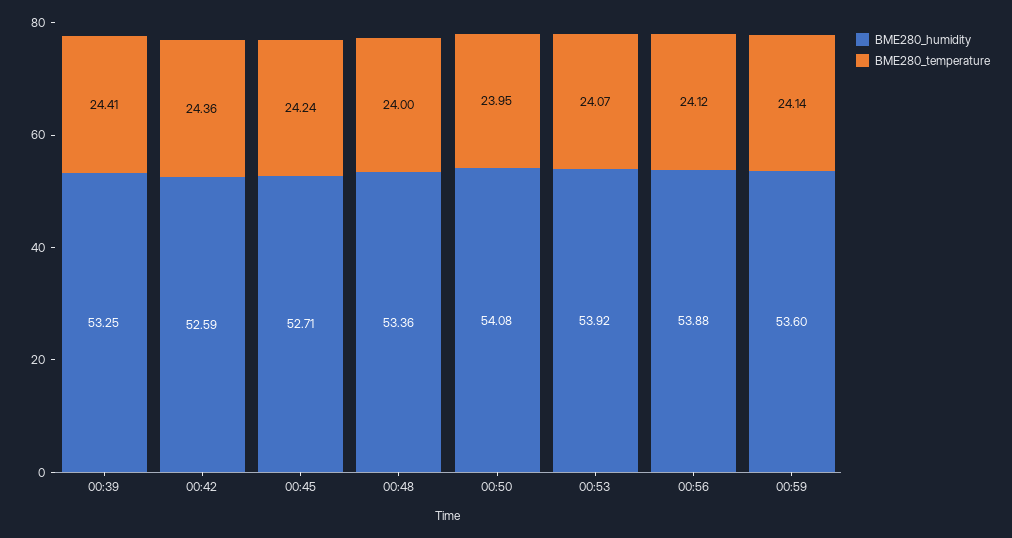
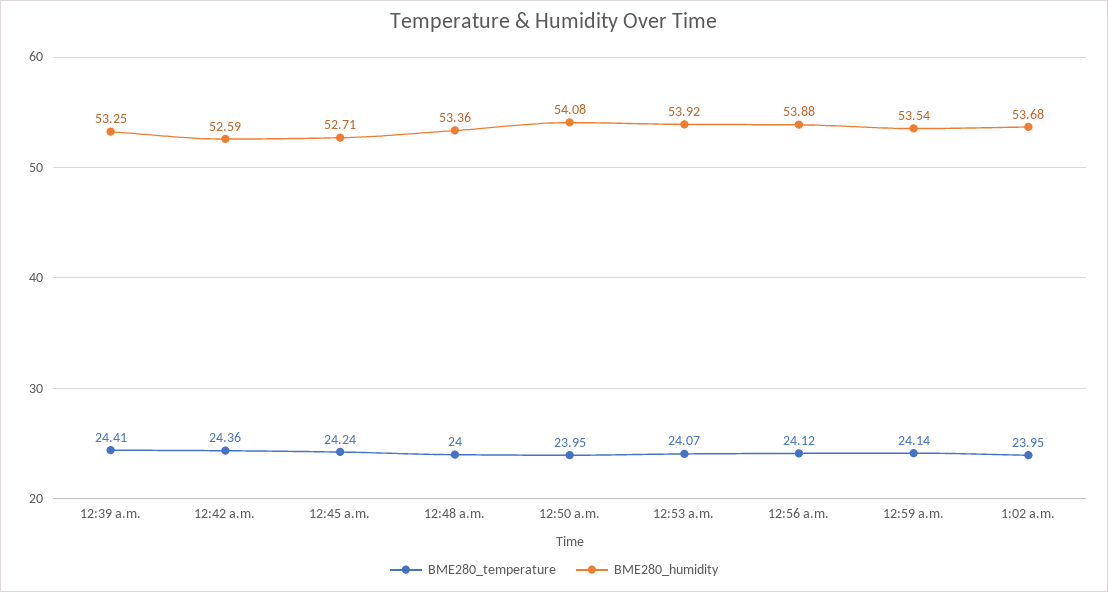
BME280_humidity, 00:59: 53.6 -> 53.54
BME280_temperature, 1:02 a.m.: none -> 23.95
BME280_humidity, 1:02 a.m.: none -> 53.68

